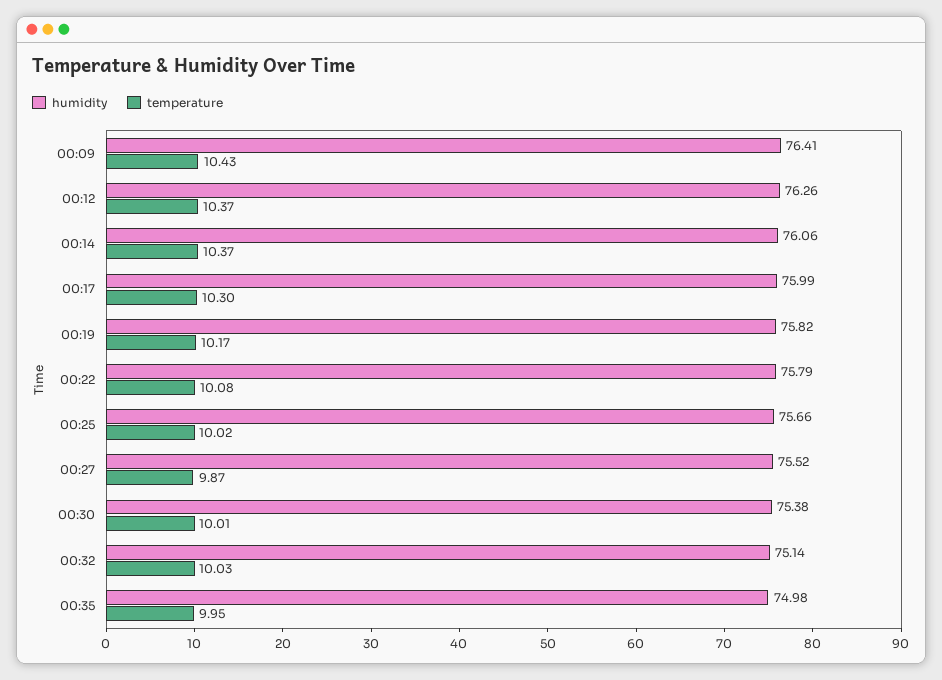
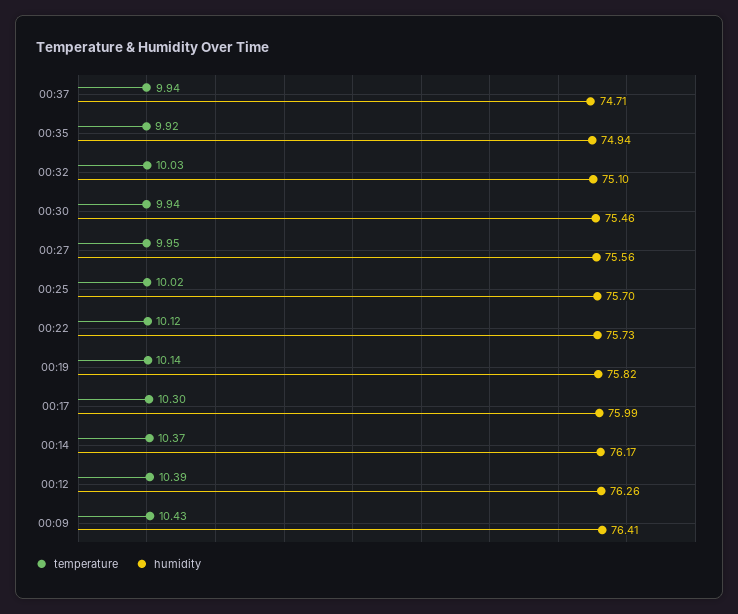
temperature, 00:12: 10.37 -> 10.39
humidity, 00:14: 76.06 -> 76.17
temperature, 00:19: 10.17 -> 10.14
humidity, 00:22: 75.79 -> 75.73
temperature, 00:22: 10.08 -> 10.12
humidity, 00:25: 75.66 -> 75.7
humidity, 00:27: 75.52 -> 75.56
temperature, 00:27: 9.87 -> 9.95
humidity, 00:30: 75.38 -> 75.46
temperature, 00:30: 10.01 -> 9.94
humidity, 00:32: 75.14 -> 75.1
humidity, 00:35: 74.98 -> 74.94
temperature, 00:35: 9.95 -> 9.92
temperature, 00:37: none -> 9.94
humidity, 00:37: none -> 74.71

